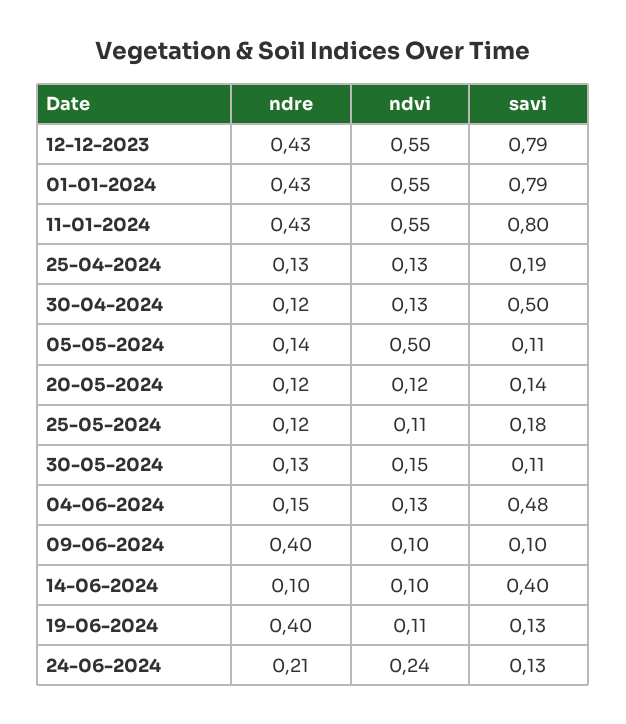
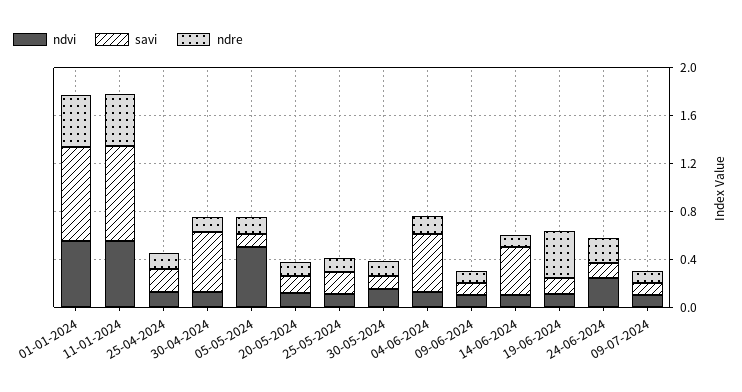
ndre, 12-12-2023: 0.43 -> none
ndvi, 12-12-2023: 0.55 -> none
savi, 12-12-2023: 0.79 -> none
ndre, 09-06-2024: 0.4 -> 0.1
ndvi, 09-07-2024: none -> 0.1
savi, 09-07-2024: none -> 0.1
ndre, 09-07-2024: none -> 0.1

